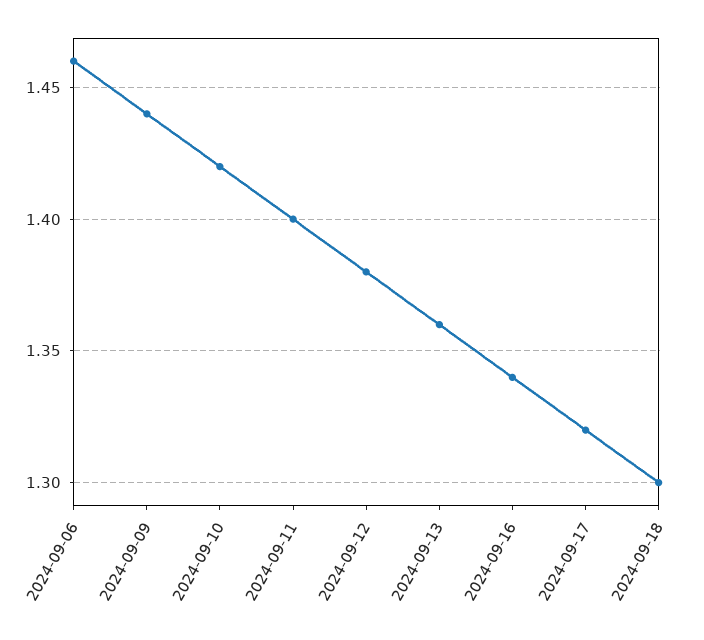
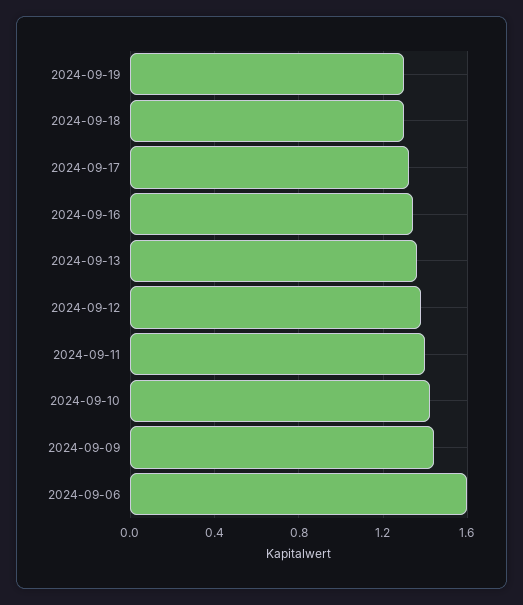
2024-09-06: 1.46 -> 1.6
2024-09-19: none -> 1.3

